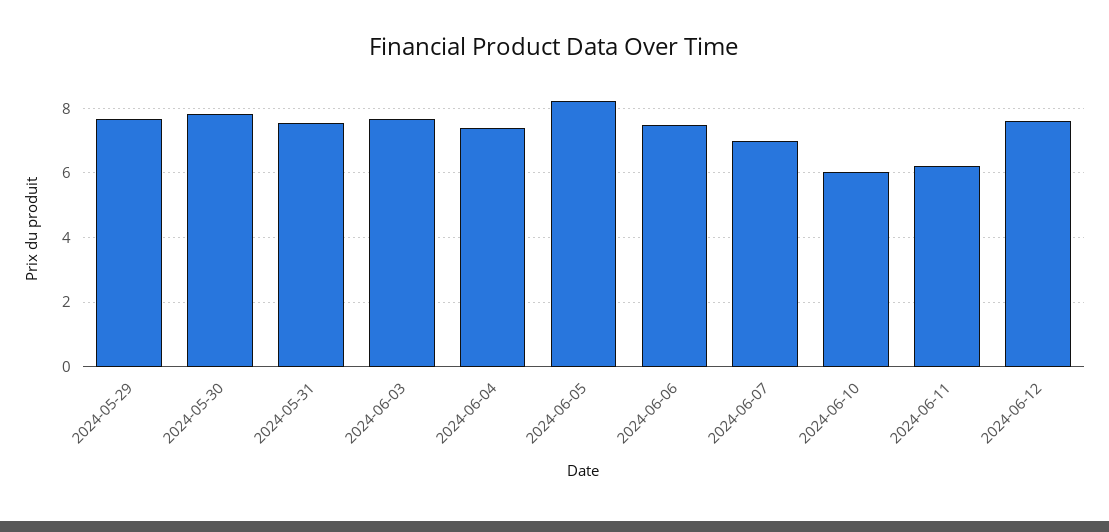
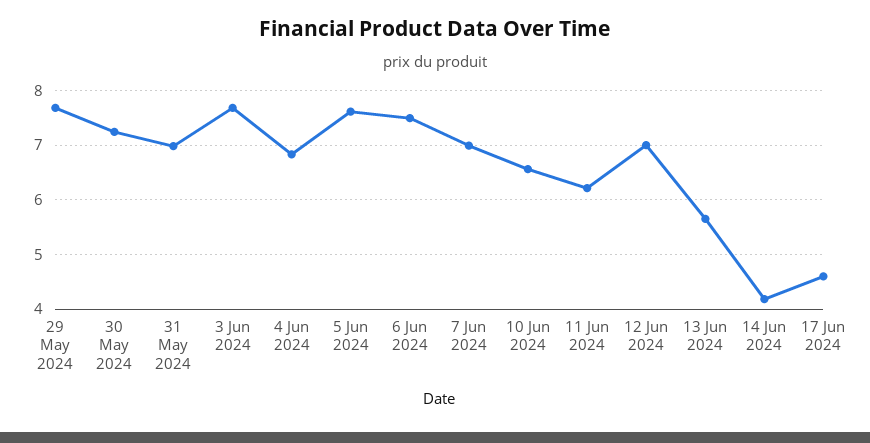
2024-05-30: 7.8 -> 7.2
2024-05-31: 7.6 -> 7
2024-06-04: 7.4 -> 6.8
2024-06-05: 8.2 -> 7.6
2024-06-10: 6 -> 6.6
2024-06-12: 7.6 -> 7
13 Jun 2024: none -> 5.6
14 Jun 2024: none -> 4.2
17 Jun 2024: none -> 4.6

